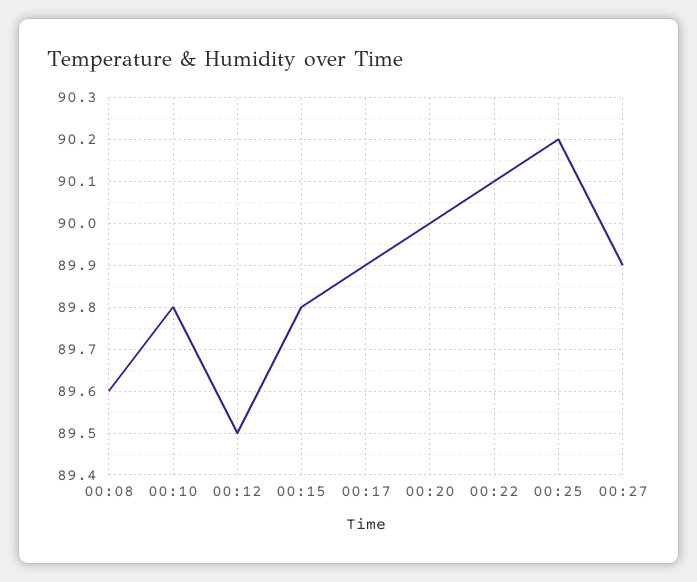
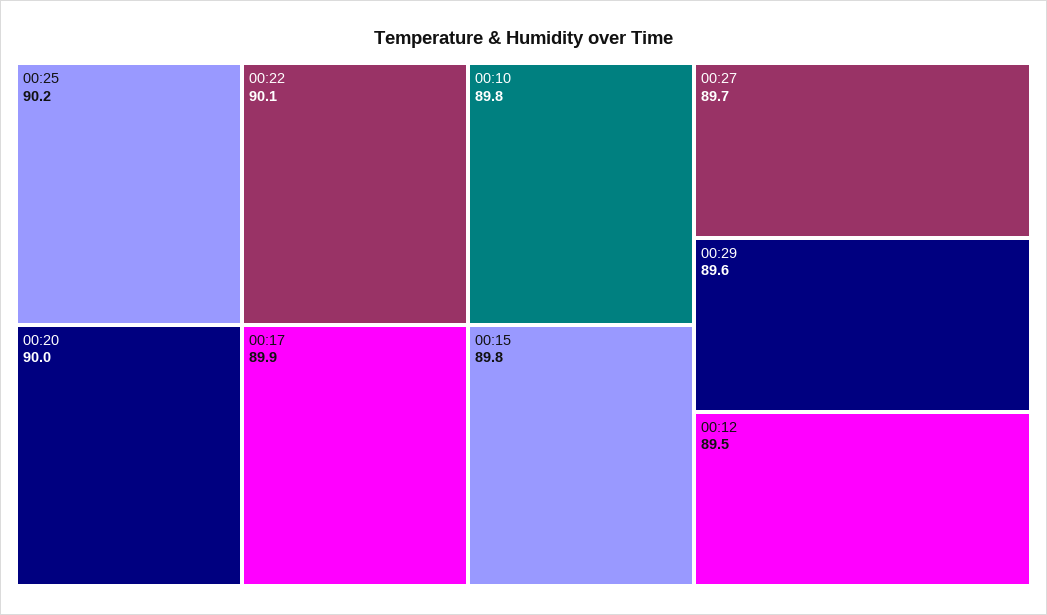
00:08: 89.6 -> none
00:27: 89.9 -> 89.7
00:29: none -> 89.6

